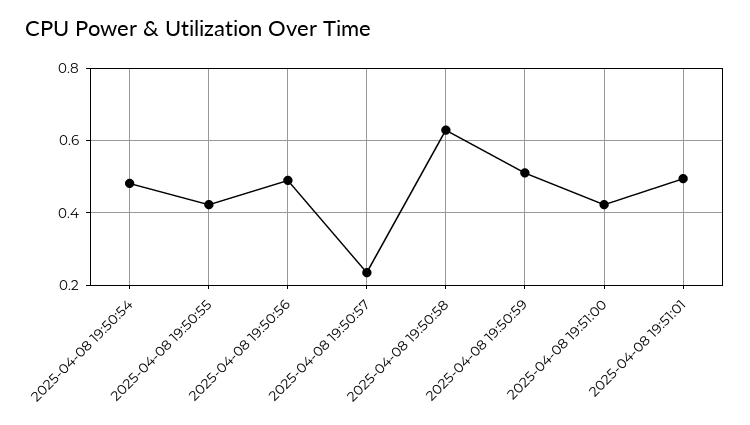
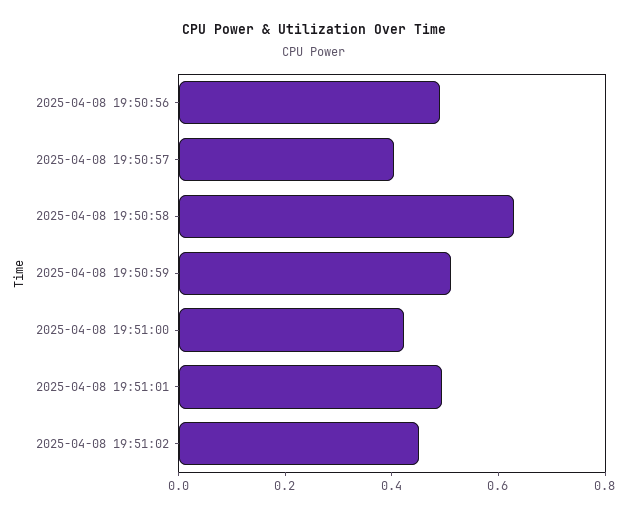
2025-04-08 19:50:54: 0.48 -> none
2025-04-08 19:50:55: 0.42 -> none
2025-04-08 19:50:57: 0.24 -> 0.4
2025-04-08 19:51:02: none -> 0.45

